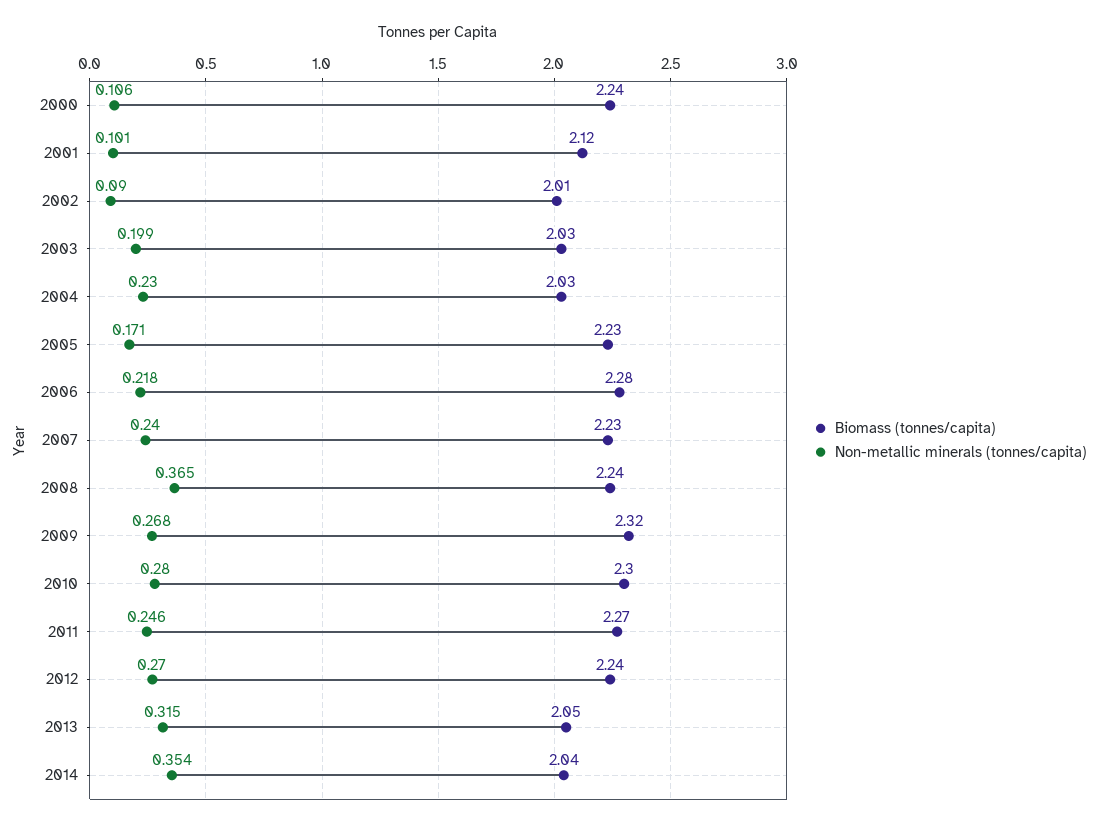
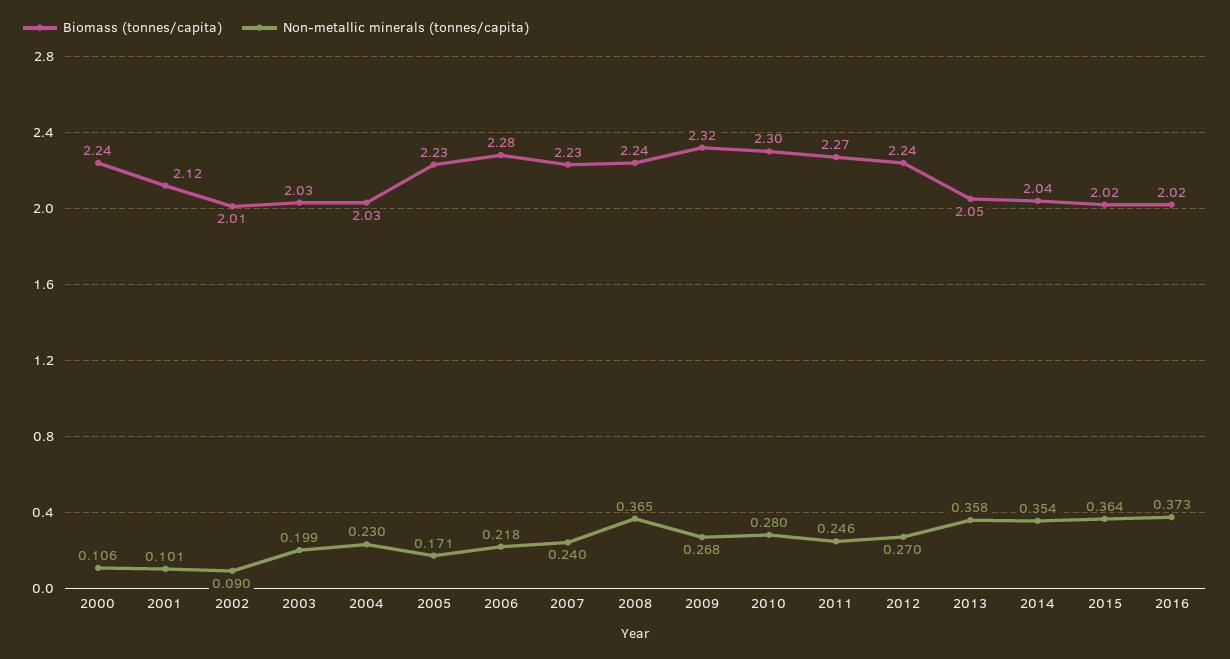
Non-metallic minerals (tonnes/capita), 2013: 0.315 -> 0.358
Biomass (tonnes/capita), 2015: none -> 2.02
Non-metallic minerals (tonnes/capita), 2015: none -> 0.364
Biomass (tonnes/capita), 2016: none -> 2.02
Non-metallic minerals (tonnes/capita), 2016: none -> 0.373

